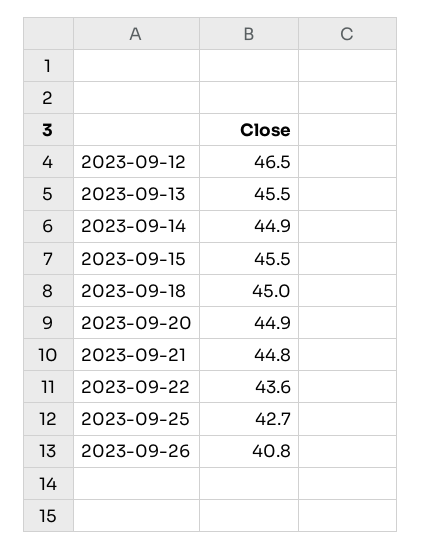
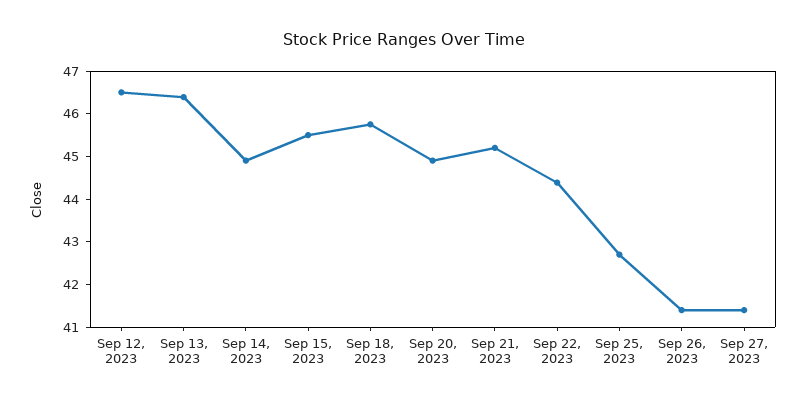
2023-09-13: 45.5 -> 46.4
2023-09-18: 45 -> 45.8
2023-09-21: 44.8 -> 45.2
2023-09-22: 43.6 -> 44.4
2023-09-26: 40.8 -> 41.4
Sep 27, 2023: none -> 41.4

